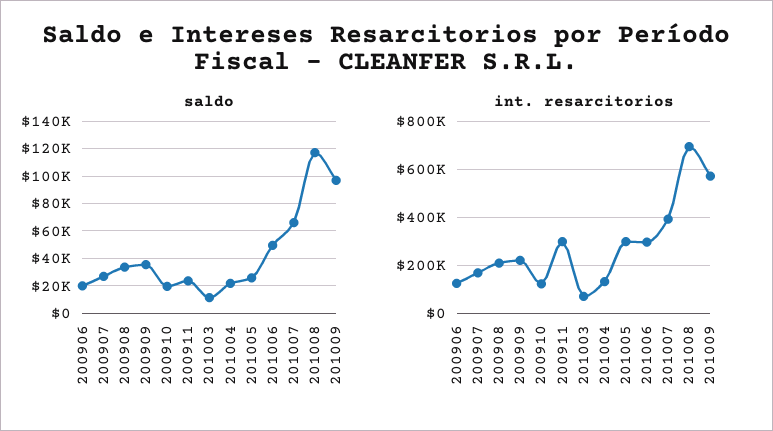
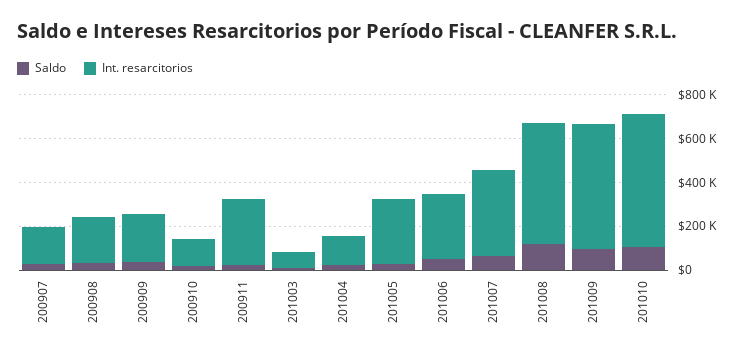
saldo, 200906: 20000 -> none
int. resarcitorios, 200906: 125000 -> none
int. resarcitorios, 201008: 700000 -> 550000
saldo, 201010: none -> 100000
int. resarcitorios, 201010: none -> 600000

